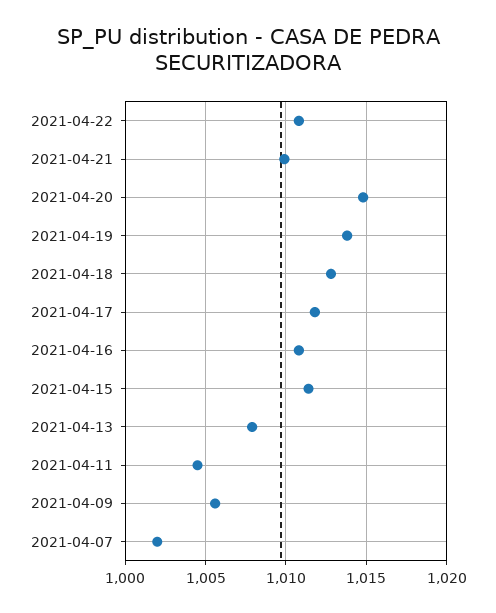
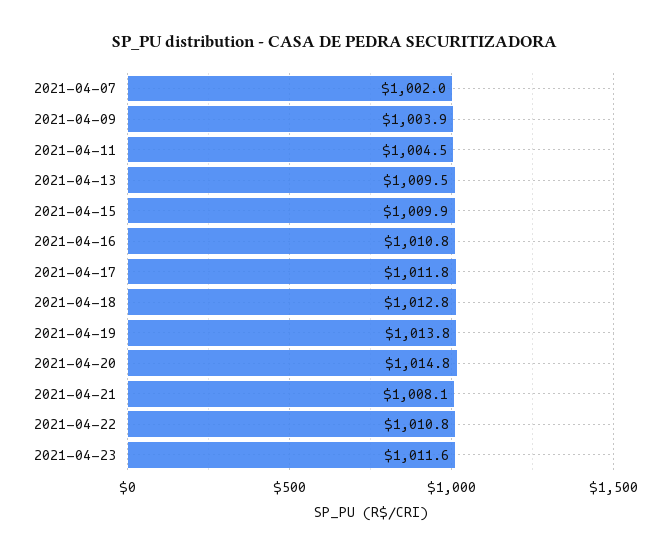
2021-04-21: 1010 -> 1008.1
2021-04-15: 1011.5 -> 1009.9
2021-04-13: 1008 -> 1009.5
2021-04-09: 1005.5 -> 1003.9
2021-04-23: none -> 1011.6

